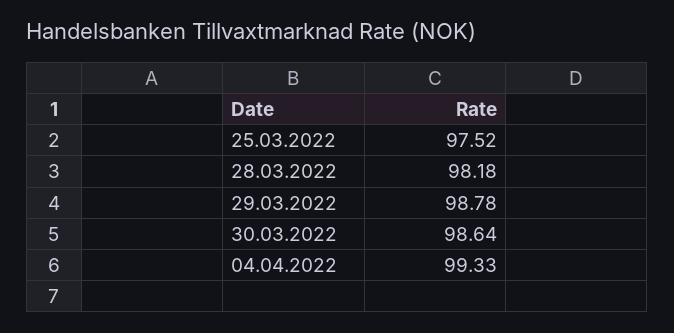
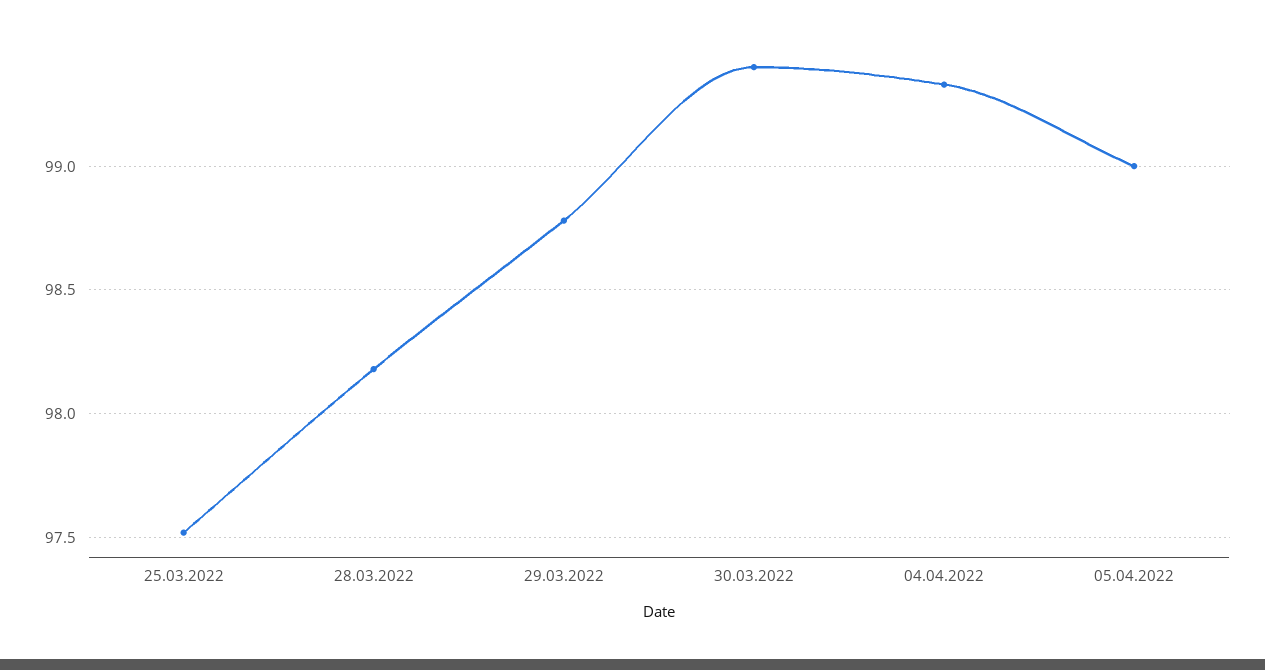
30.03.2022: 98.64 -> 99.4
05.04.2022: none -> 99

